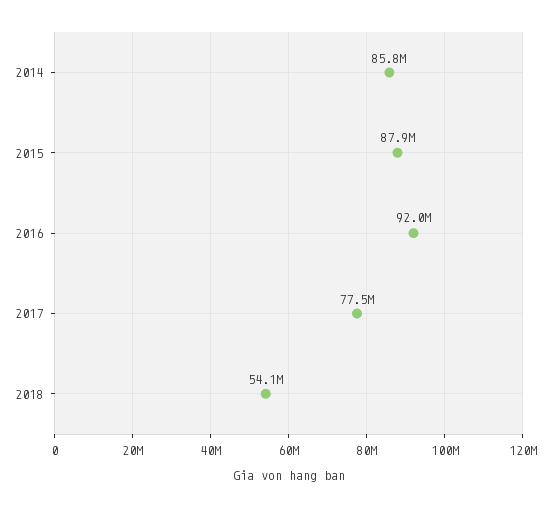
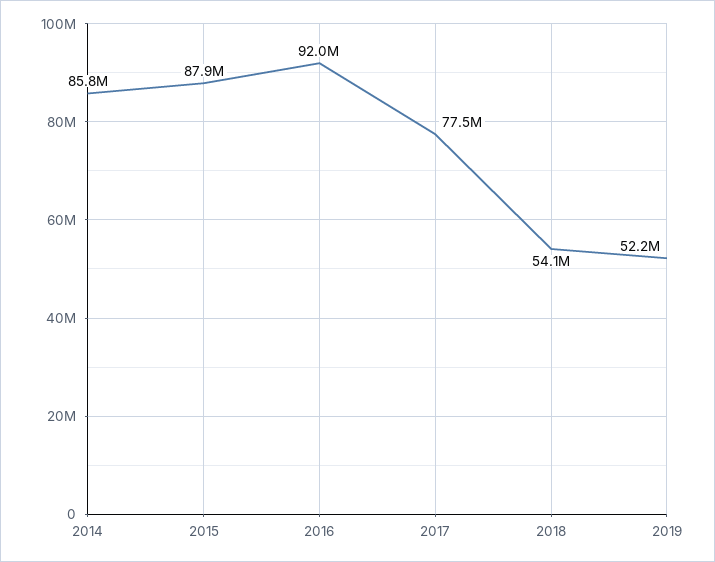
2019: none -> 52200000

